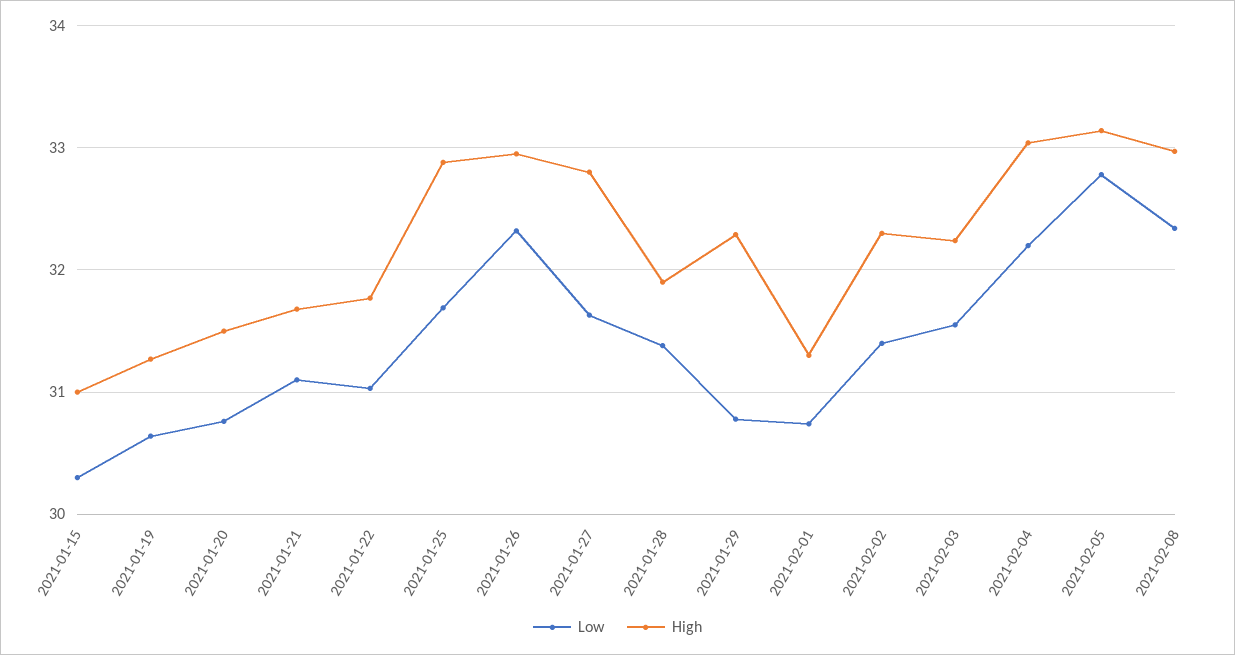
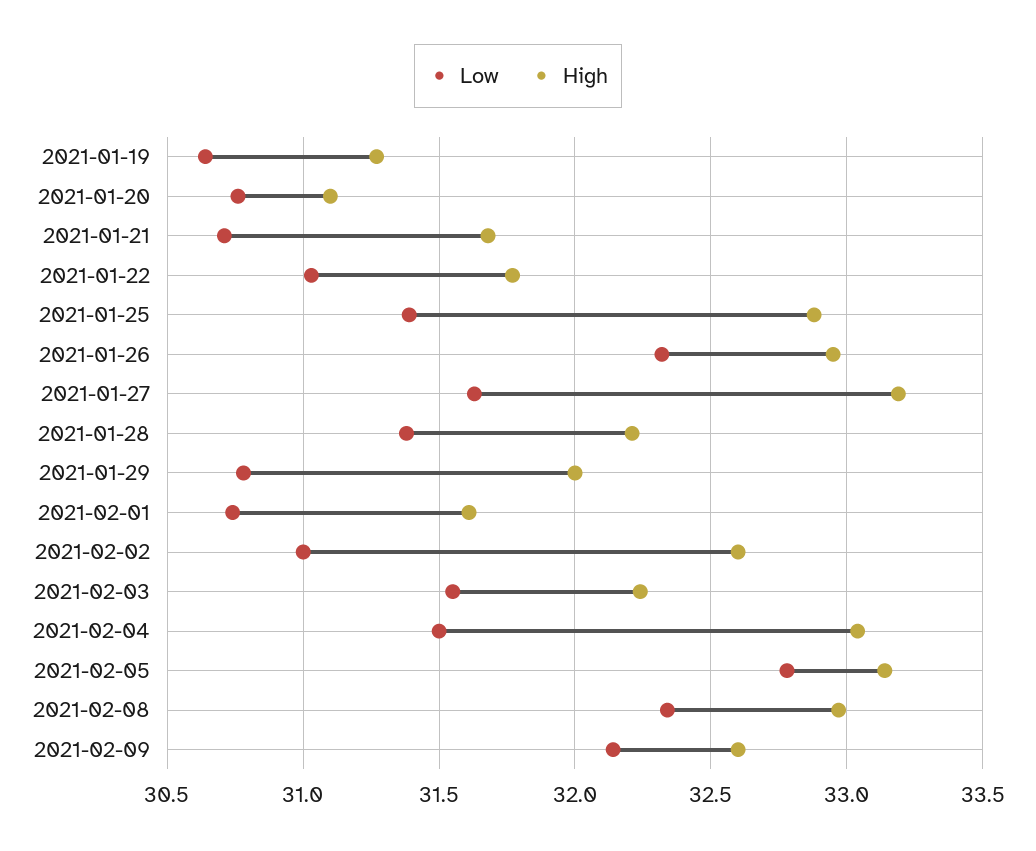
Low, 2021-01-15: 30.3 -> none
High, 2021-01-15: 31 -> none
High, 2021-01-20: 31.5 -> 31.1
Low, 2021-01-21: 31.1 -> 30.7
Low, 2021-01-25: 31.7 -> 31.4
High, 2021-01-27: 32.8 -> 33.2
High, 2021-01-28: 31.9 -> 32.2
High, 2021-01-29: 32.3 -> 32
High, 2021-02-01: 31.3 -> 31.6
Low, 2021-02-02: 31.4 -> 31
High, 2021-02-02: 32.3 -> 32.6
Low, 2021-02-04: 32.2 -> 31.5
Low, 2021-02-09: none -> 32.15
High, 2021-02-09: none -> 32.6

